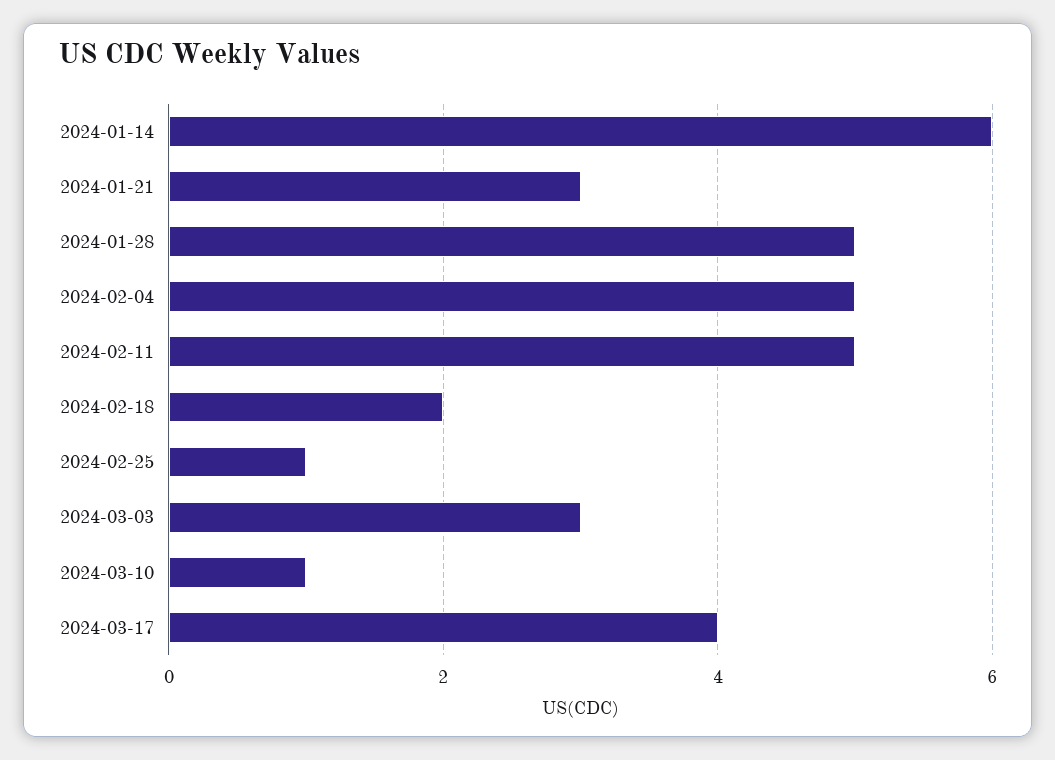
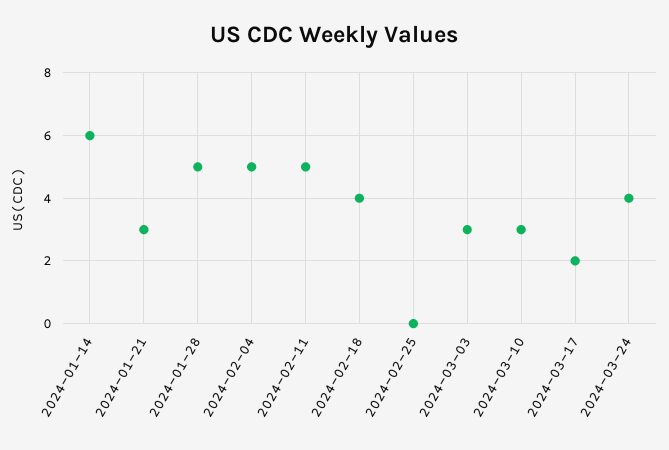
2024-02-18: 2 -> 4
2024-02-25: 1 -> 0
2024-03-10: 1 -> 3
2024-03-17: 4 -> 2
2024-03-24: none -> 4

